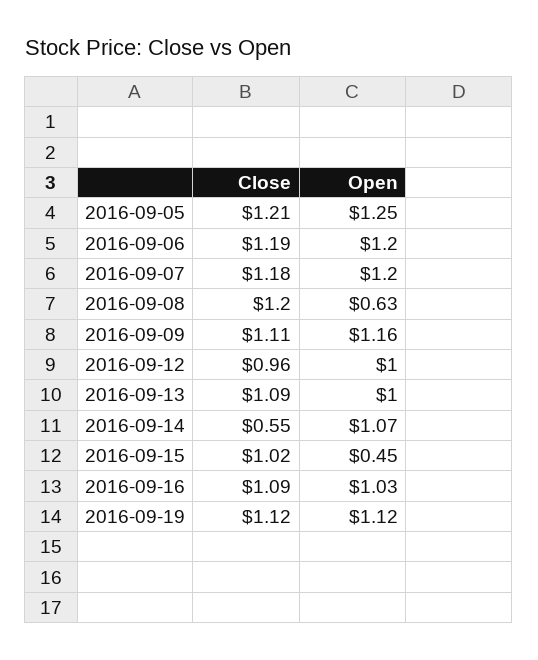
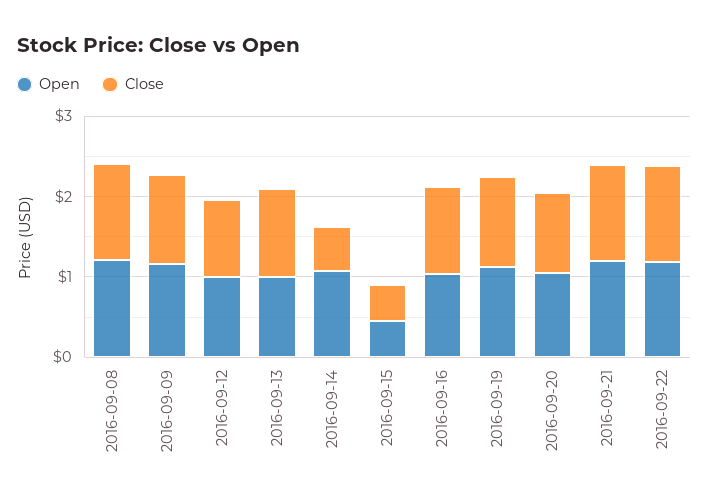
Close, 2016-09-05: 1.21 -> none
Open, 2016-09-05: 1.25 -> none
Close, 2016-09-06: 1.19 -> none
Open, 2016-09-06: 1.2 -> none
Close, 2016-09-07: 1.18 -> none
Open, 2016-09-07: 1.2 -> none
Open, 2016-09-08: 0.63 -> 1.2
Close, 2016-09-15: 1.02 -> 0.4
Open, 2016-09-20: none -> 1
Close, 2016-09-20: none -> 1
Open, 2016-09-21: none -> 1.2
Close, 2016-09-21: none -> 1.2
Open, 2016-09-22: none -> 1.2
Close, 2016-09-22: none -> 1.2

